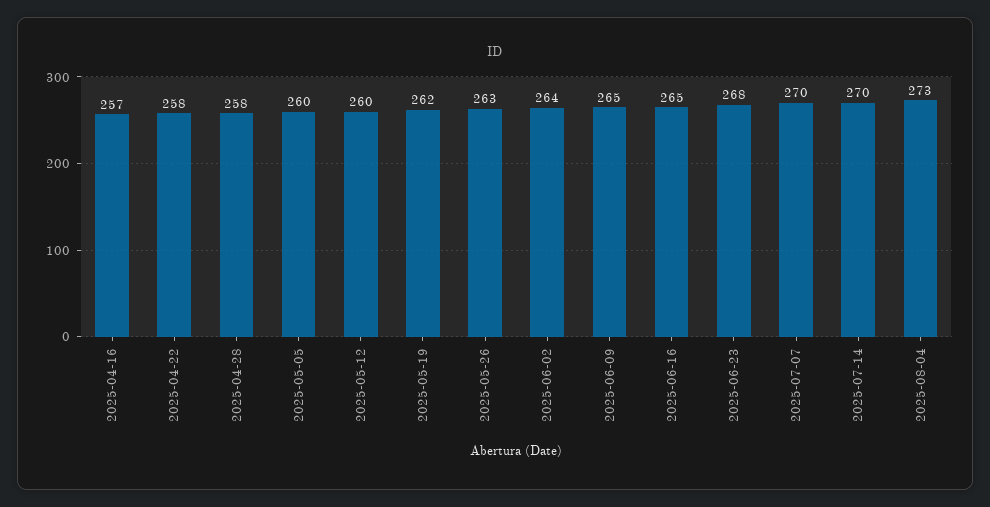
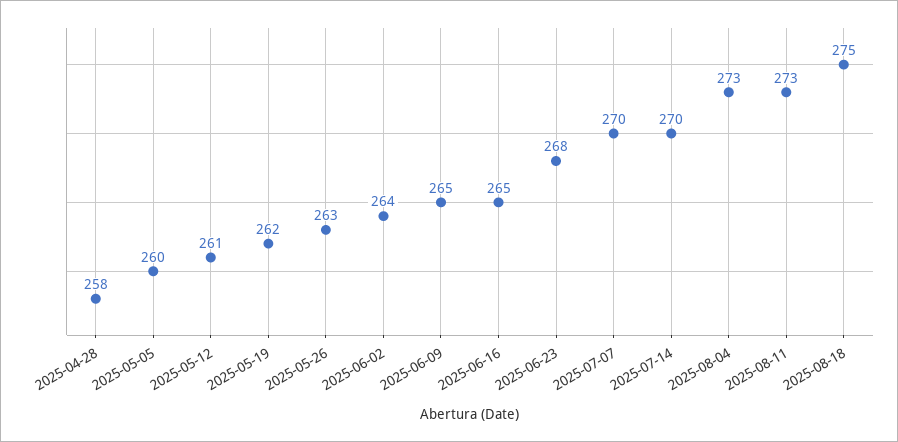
2025-04-16: 257 -> none
2025-04-22: 258 -> none
2025-05-12: 260 -> 261
2025-08-11: none -> 273
2025-08-18: none -> 275

